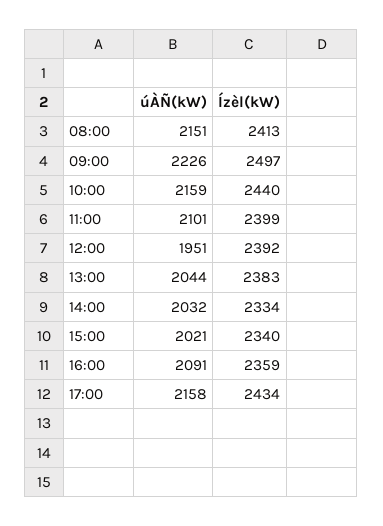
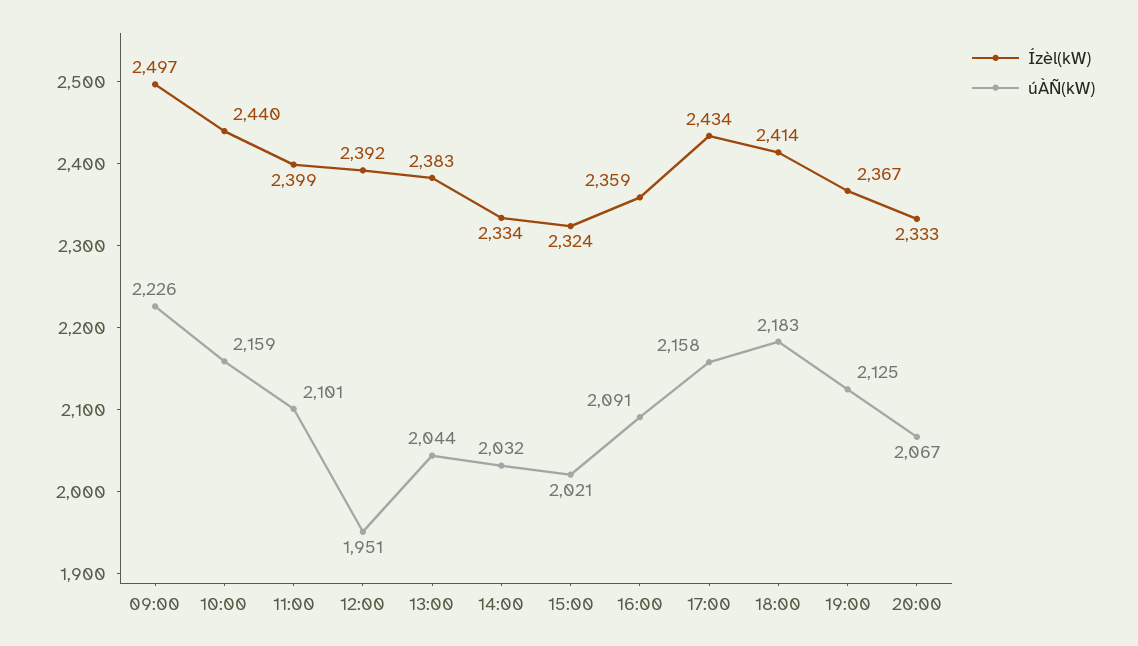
úÀÑ(kW), 08:00: 2151 -> none
Ízèl(kW), 08:00: 2413 -> none
Ízèl(kW), 15:00: 2340 -> 2324
Ízèl(kW), 18:00: none -> 2414
úÀÑ(kW), 18:00: none -> 2183
Ízèl(kW), 19:00: none -> 2367
úÀÑ(kW), 19:00: none -> 2125
Ízèl(kW), 20:00: none -> 2333
úÀÑ(kW), 20:00: none -> 2067

